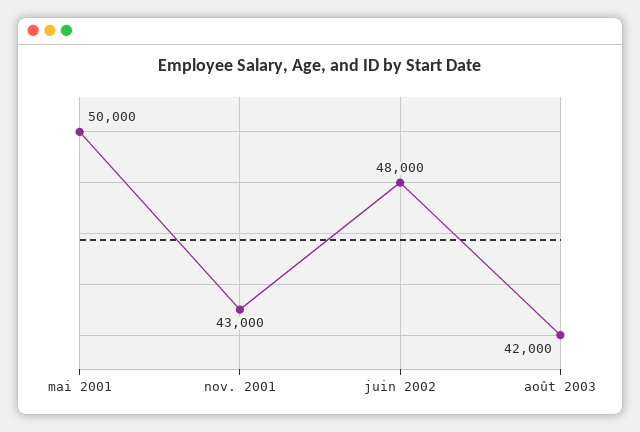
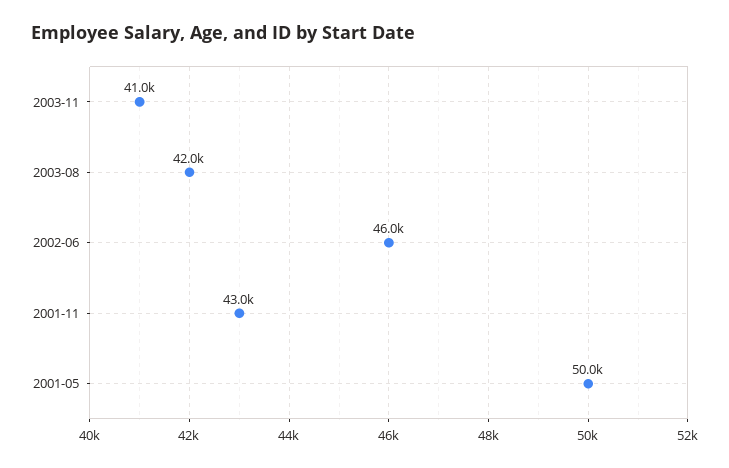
juin 2002: 48000 -> 46000
2003-11: none -> 41000

